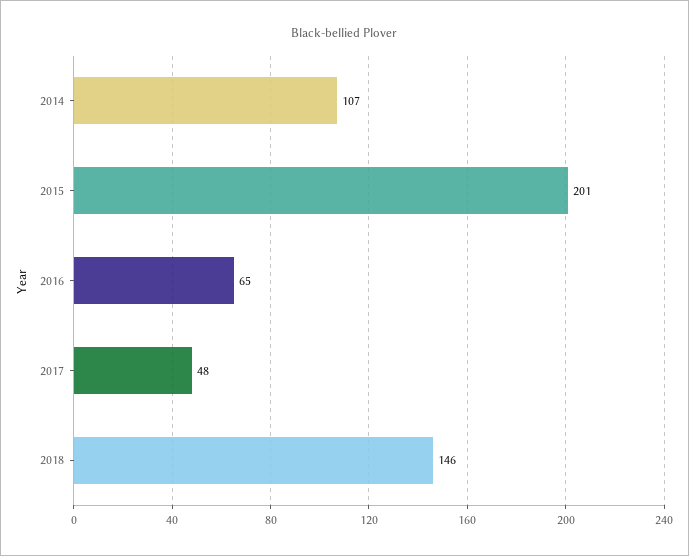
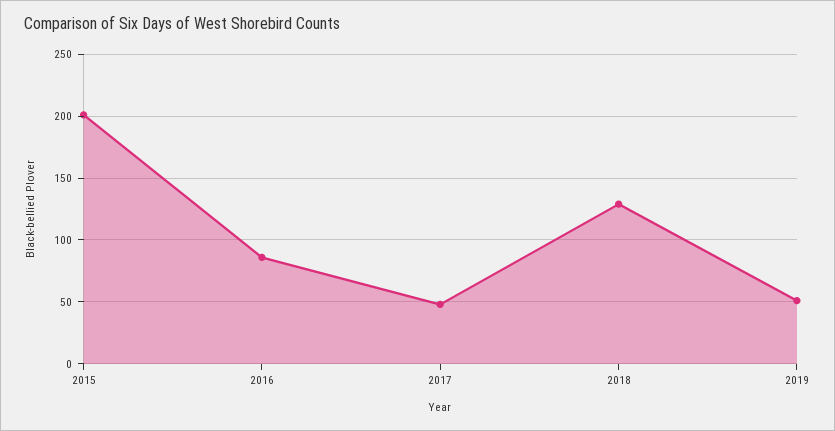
2014: 107 -> none
2016: 65 -> 85
2018: 146 -> 130
2019: none -> 50

